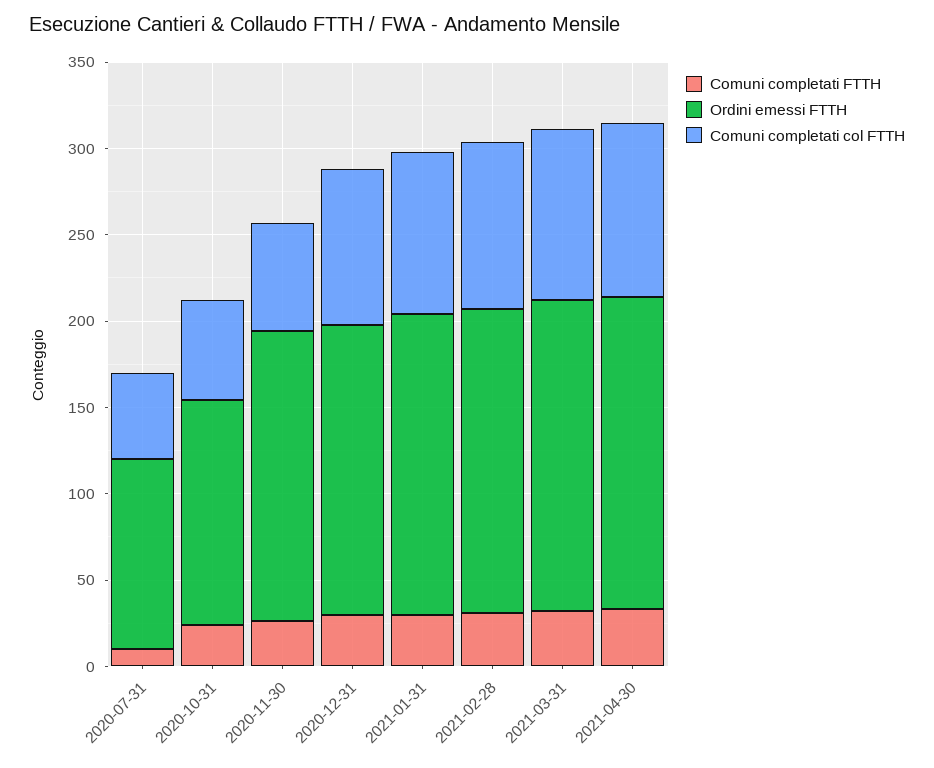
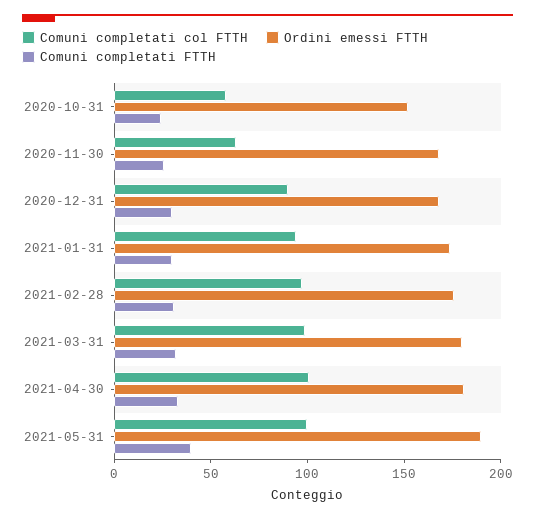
Comuni completati FTTH, 2020-07-31: 10 -> none
Ordini emessi FTTH, 2020-07-31: 110 -> none
Comuni completati col FTTH, 2020-07-31: 50 -> none
Ordini emessi FTTH, 2020-10-31: 130 -> 150
Comuni completati col FTTH, 2021-05-31: none -> 100
Ordini emessi FTTH, 2021-05-31: none -> 190
Comuni completati FTTH, 2021-05-31: none -> 40

